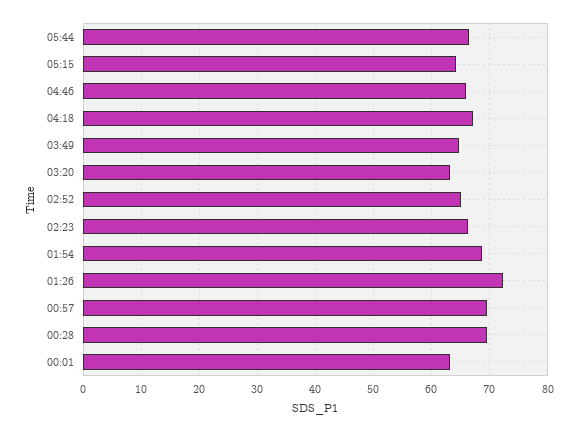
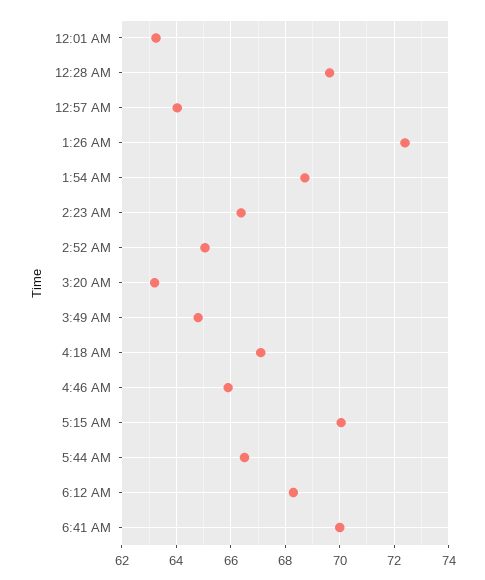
05:15: 64 -> 70
00:57: 70 -> 64
6:12 AM: none -> 68.25
6:41 AM: none -> 70

